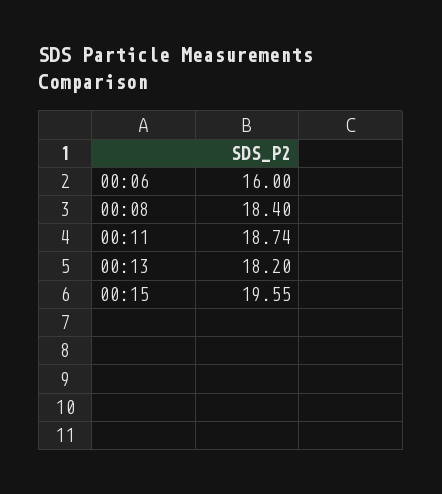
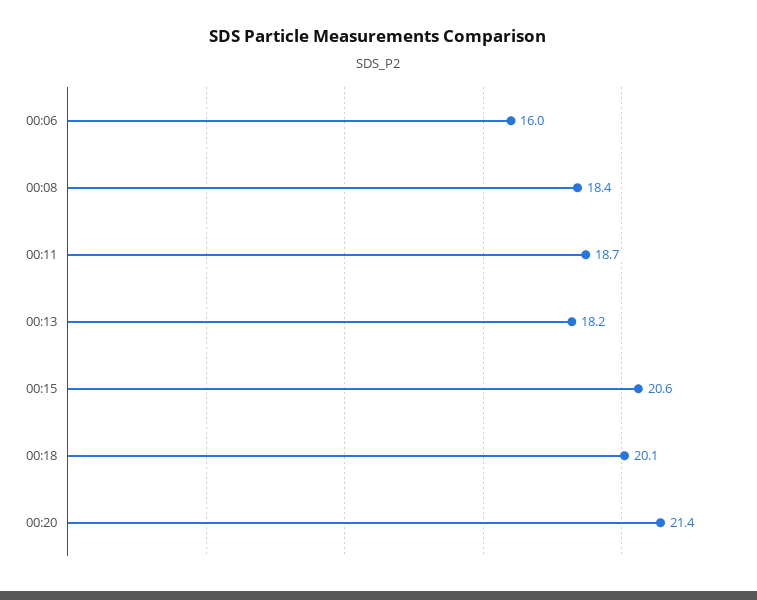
00:15: 19.55 -> 20.6
00:18: none -> 20.1
00:20: none -> 21.4

